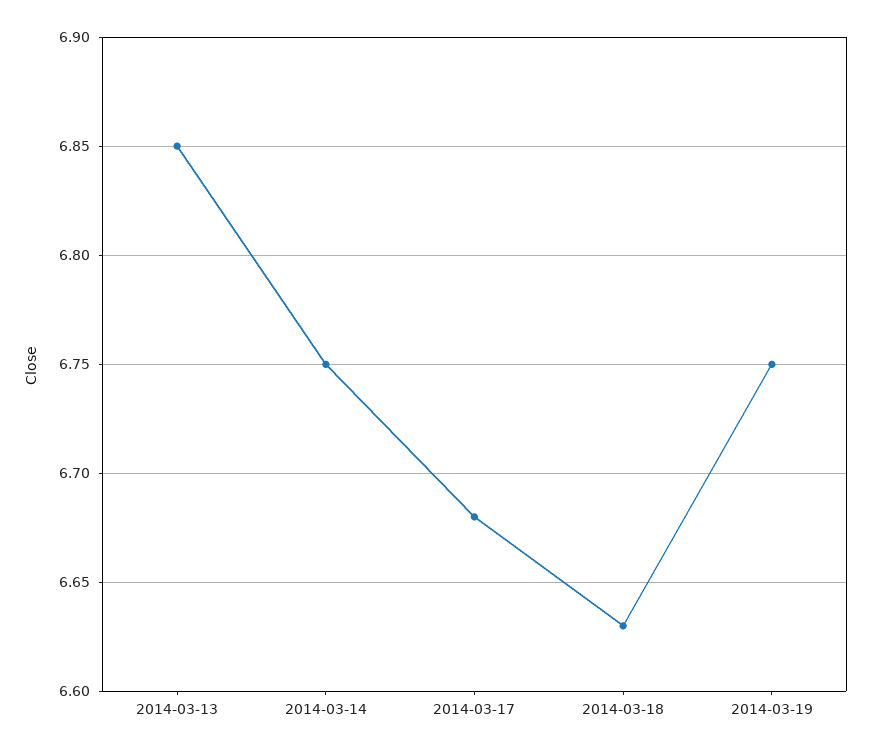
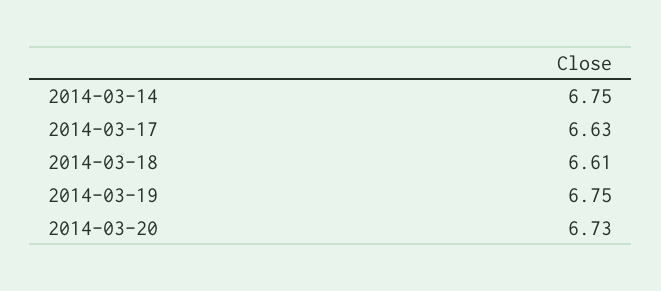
2014-03-13: 6.85 -> none
2014-03-17: 6.68 -> 6.63
2014-03-18: 6.63 -> 6.61
2014-03-20: none -> 6.73

